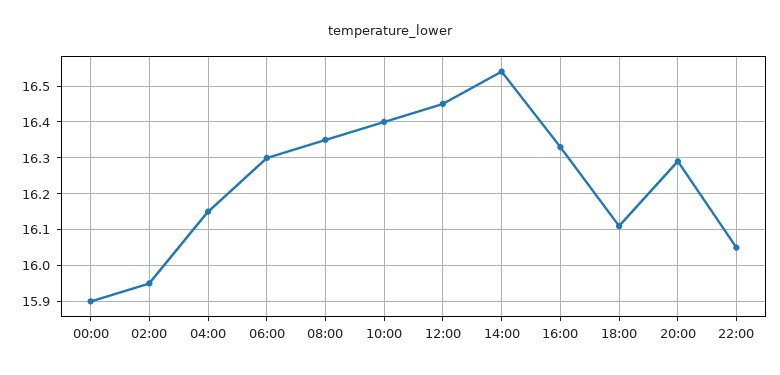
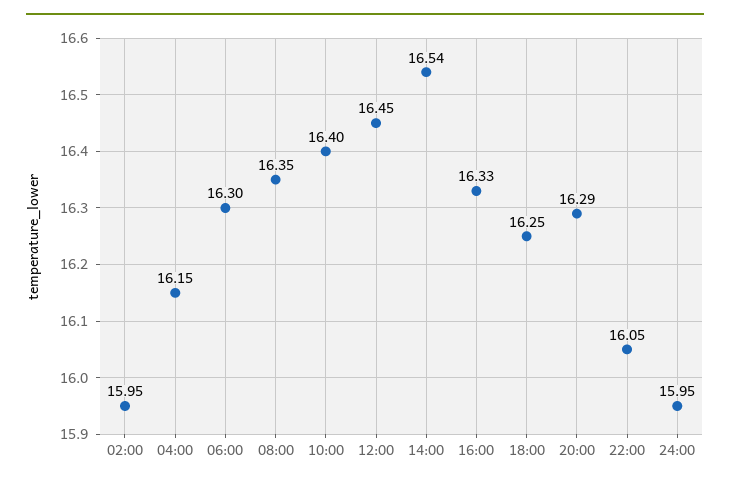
00:00: 15.9 -> none
18:00: 16.1 -> 16.25
24:00: none -> 15.95

